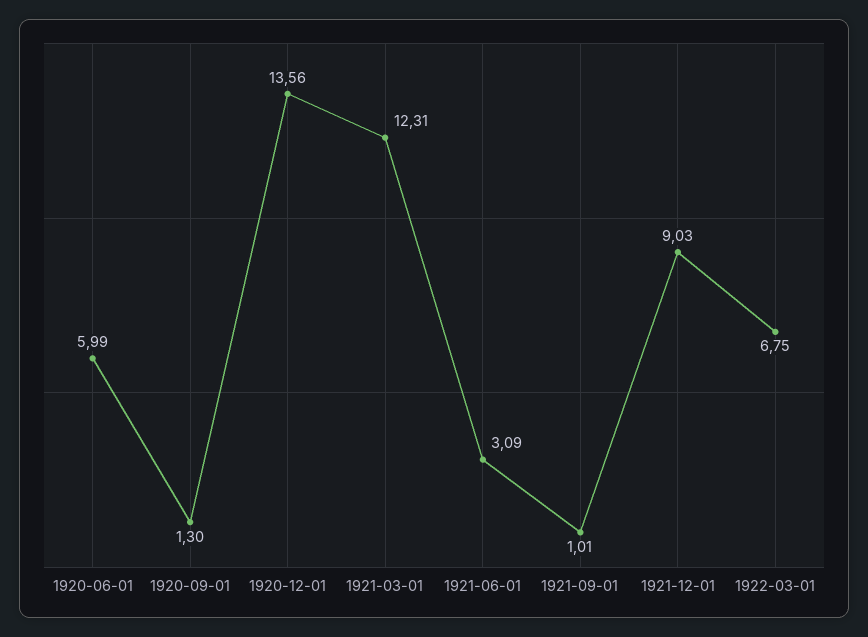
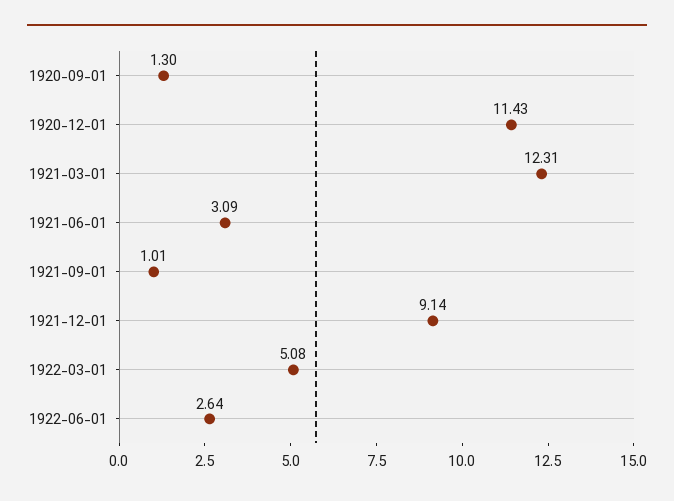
1920-06-01: 5.99 -> none
1920-12-01: 13.56 -> 11.43
1921-12-01: 9.03 -> 9.14
1922-03-01: 6.75 -> 5.08
1922-06-01: none -> 2.64

